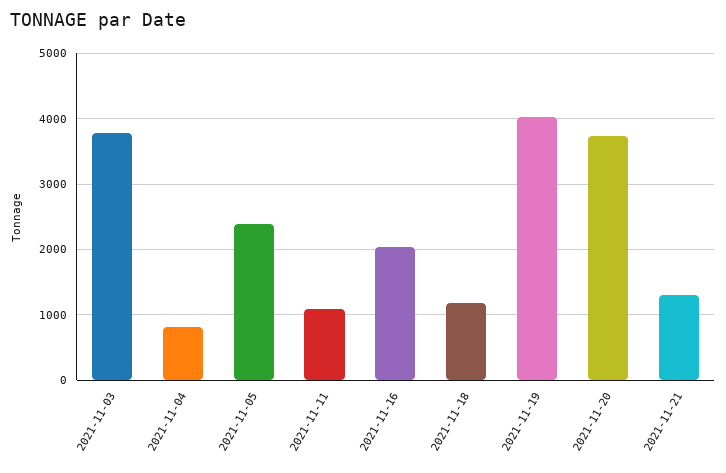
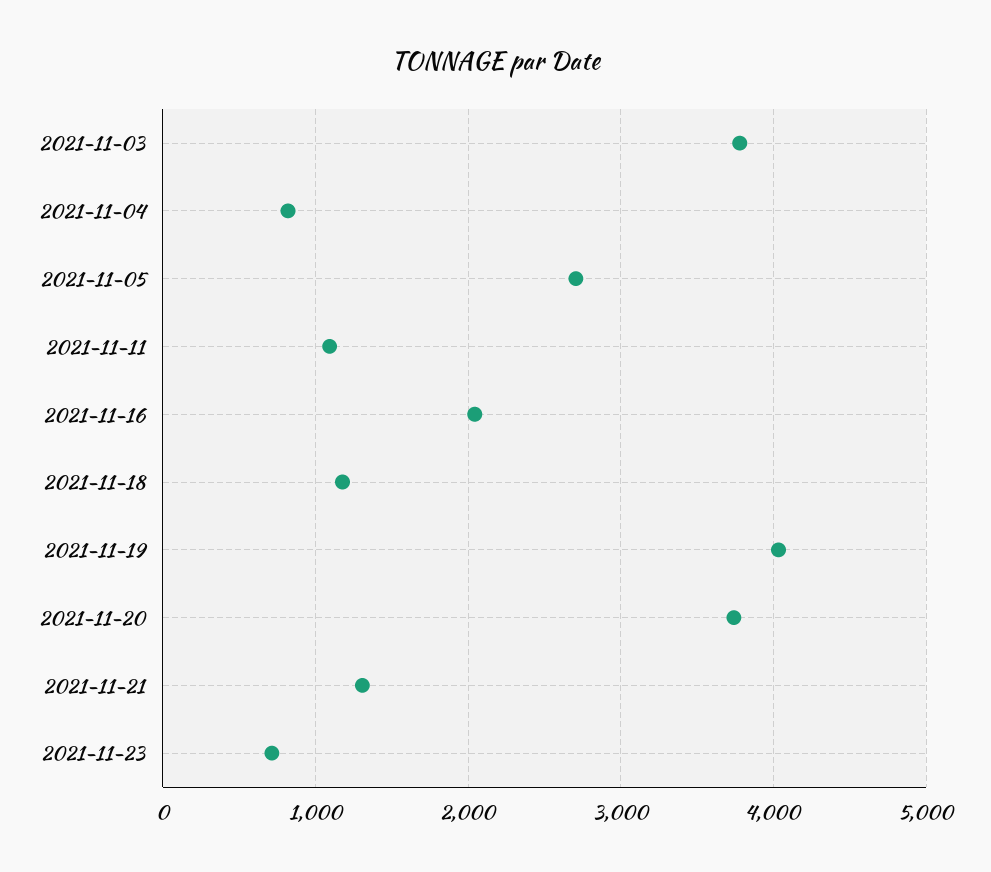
2021-11-05: 2400 -> 2700
2021-11-23: none -> 700

